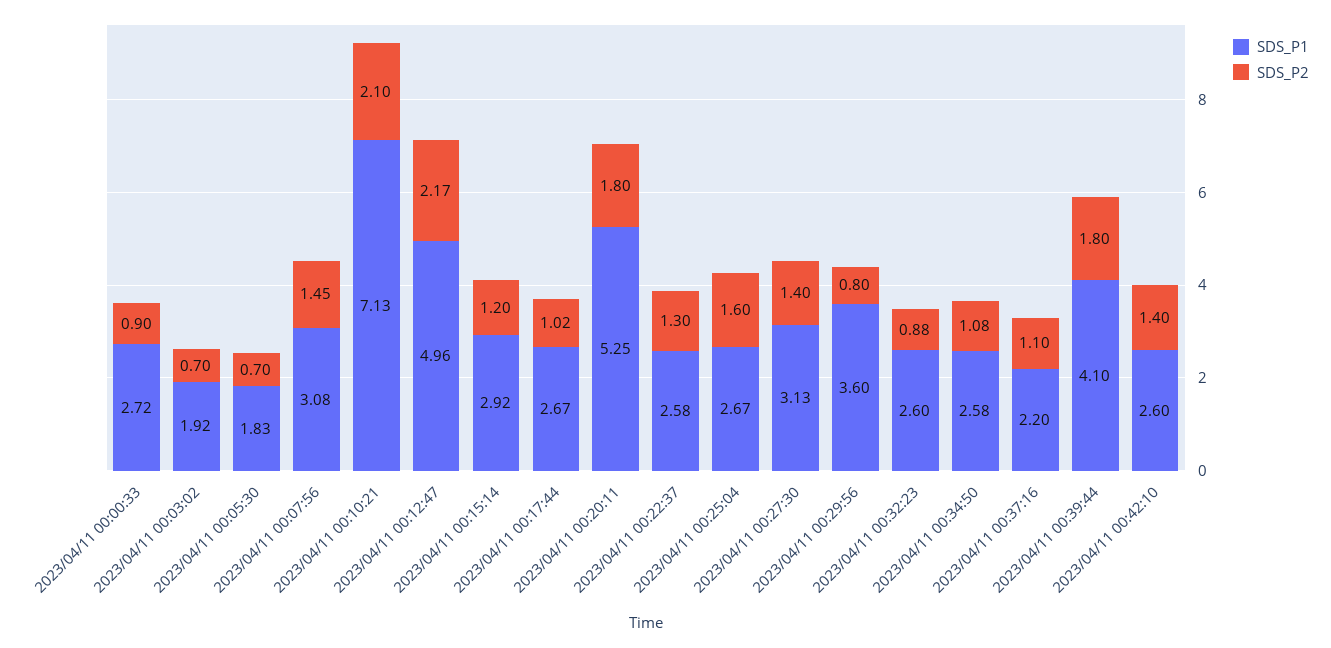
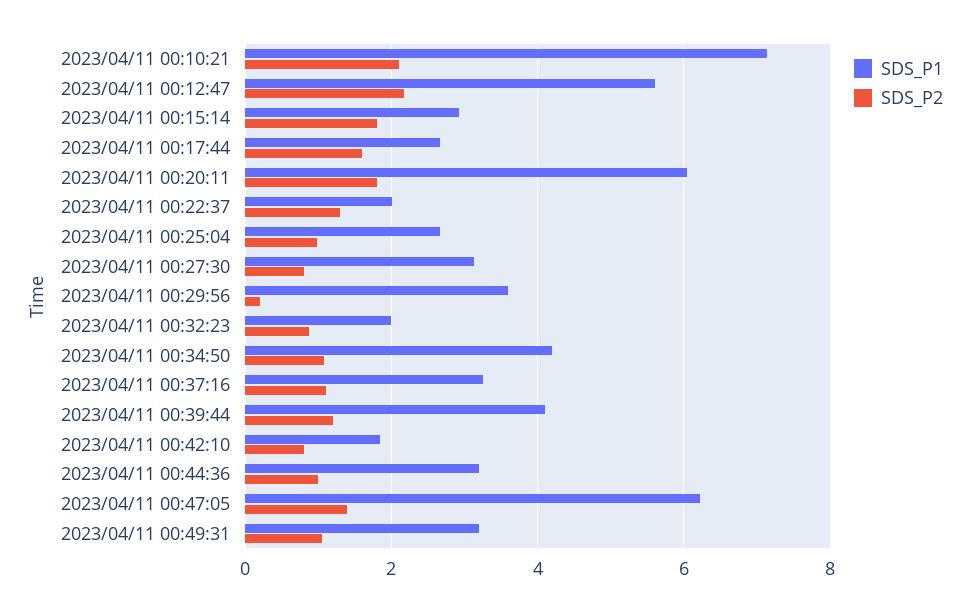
SDS_P1, 2023/04/11 00:00:33: 2.72 -> none
SDS_P2, 2023/04/11 00:00:33: 0.9 -> none
SDS_P1, 2023/04/11 00:03:02: 1.92 -> none
SDS_P2, 2023/04/11 00:03:02: 0.7 -> none
SDS_P1, 2023/04/11 00:05:30: 1.83 -> none
SDS_P2, 2023/04/11 00:05:30: 0.7 -> none
SDS_P1, 2023/04/11 00:07:56: 3.08 -> none
SDS_P2, 2023/04/11 00:07:56: 1.45 -> none
SDS_P1, 2023/04/11 00:12:47: 4.96 -> 5.6
SDS_P2, 2023/04/11 00:15:14: 1.2 -> 1.8
SDS_P2, 2023/04/11 00:17:44: 1.02 -> 1.6
SDS_P1, 2023/04/11 00:20:11: 5.25 -> 6
SDS_P1, 2023/04/11 00:22:37: 2.58 -> 2
SDS_P2, 2023/04/11 00:25:04: 1.6 -> 1
SDS_P2, 2023/04/11 00:27:30: 1.4 -> 0.8
SDS_P2, 2023/04/11 00:29:56: 0.8 -> 0.2
SDS_P1, 2023/04/11 00:32:23: 2.6 -> 2
SDS_P1, 2023/04/11 00:34:50: 2.58 -> 4.2
SDS_P1, 2023/04/11 00:37:16: 2.2 -> 3.2
SDS_P2, 2023/04/11 00:39:44: 1.8 -> 1.2
SDS_P1, 2023/04/11 00:42:10: 2.6 -> 1.8
SDS_P2, 2023/04/11 00:42:10: 1.4 -> 0.8
SDS_P1, 2023/04/11 00:44:36: none -> 3.2
SDS_P2, 2023/04/11 00:44:36: none -> 1
SDS_P1, 2023/04/11 00:47:05: none -> 6.2
SDS_P2, 2023/04/11 00:47:05: none -> 1.4
SDS_P1, 2023/04/11 00:49:31: none -> 3.2
SDS_P2, 2023/04/11 00:49:31: none -> 1

